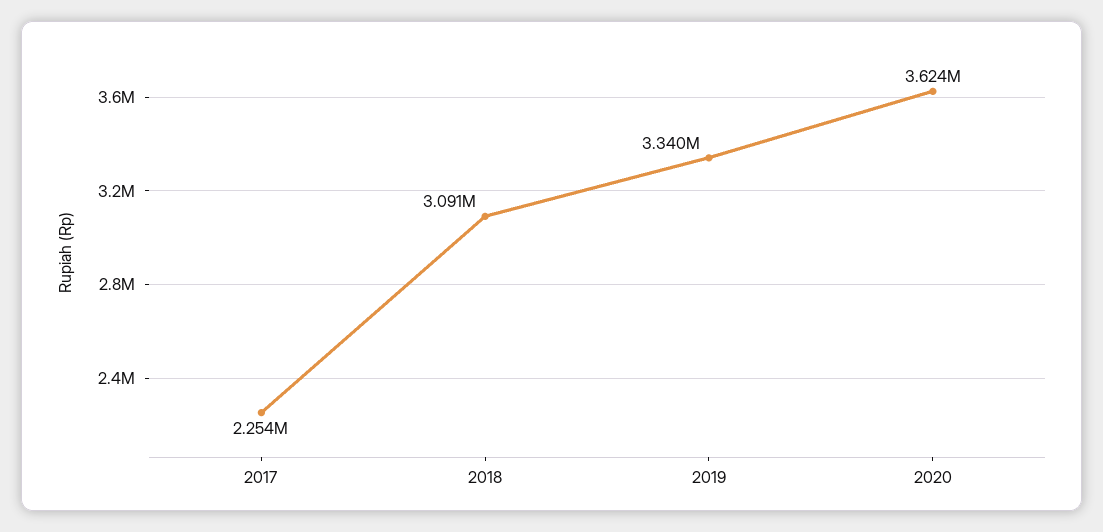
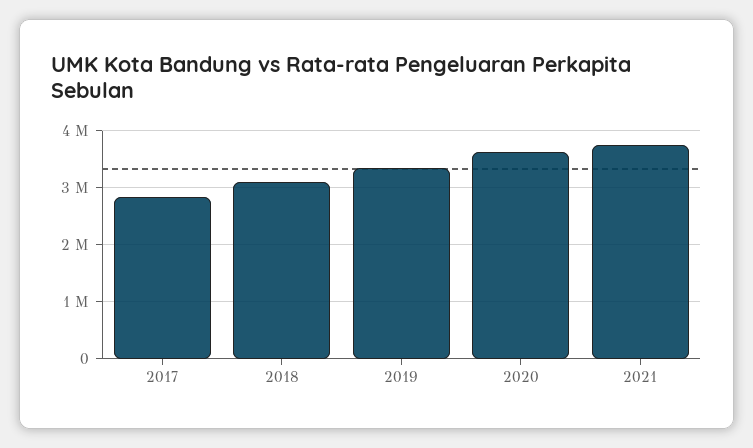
2017: 2254000 -> 2800000
2021: none -> 3800000

